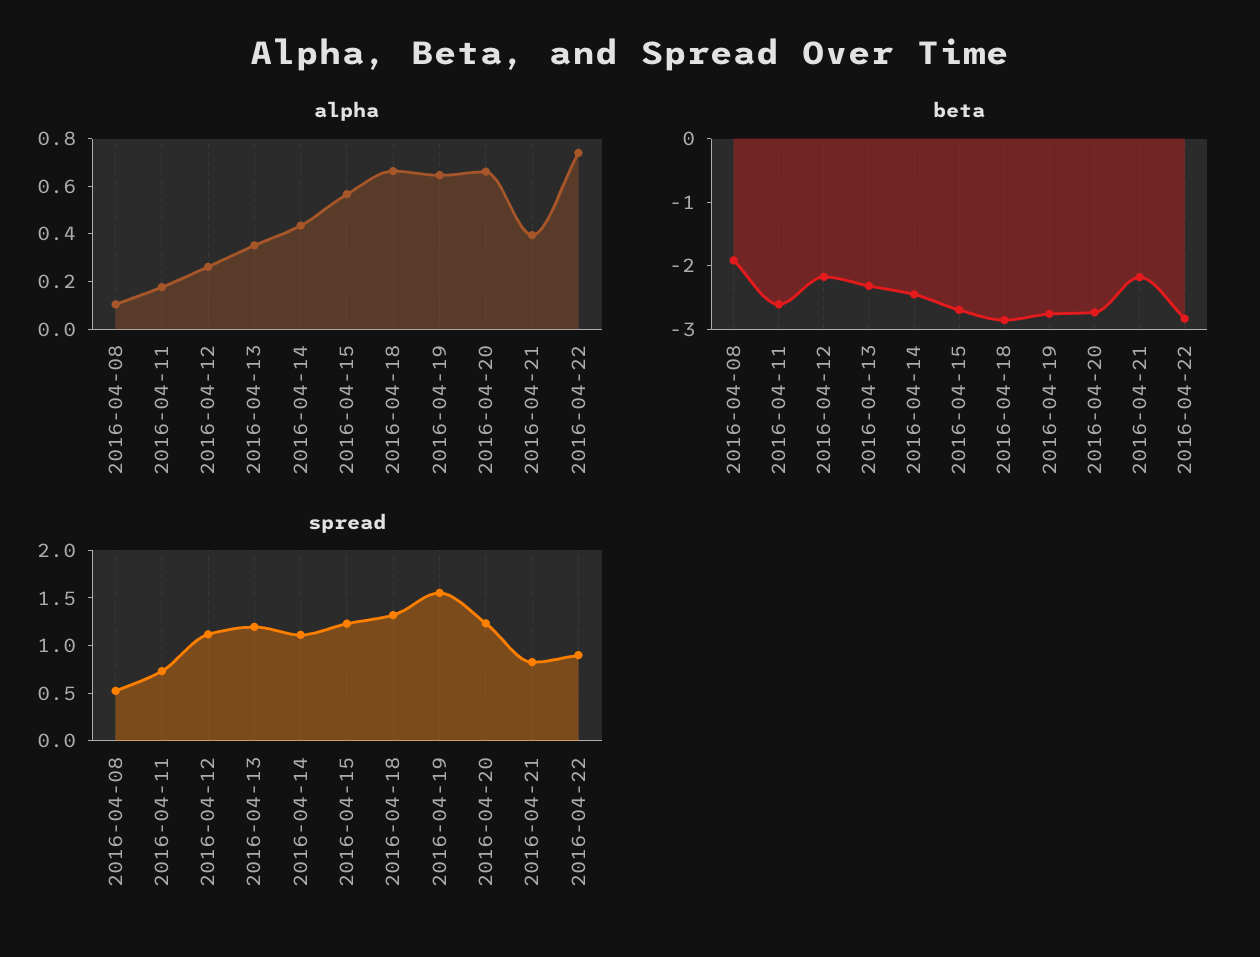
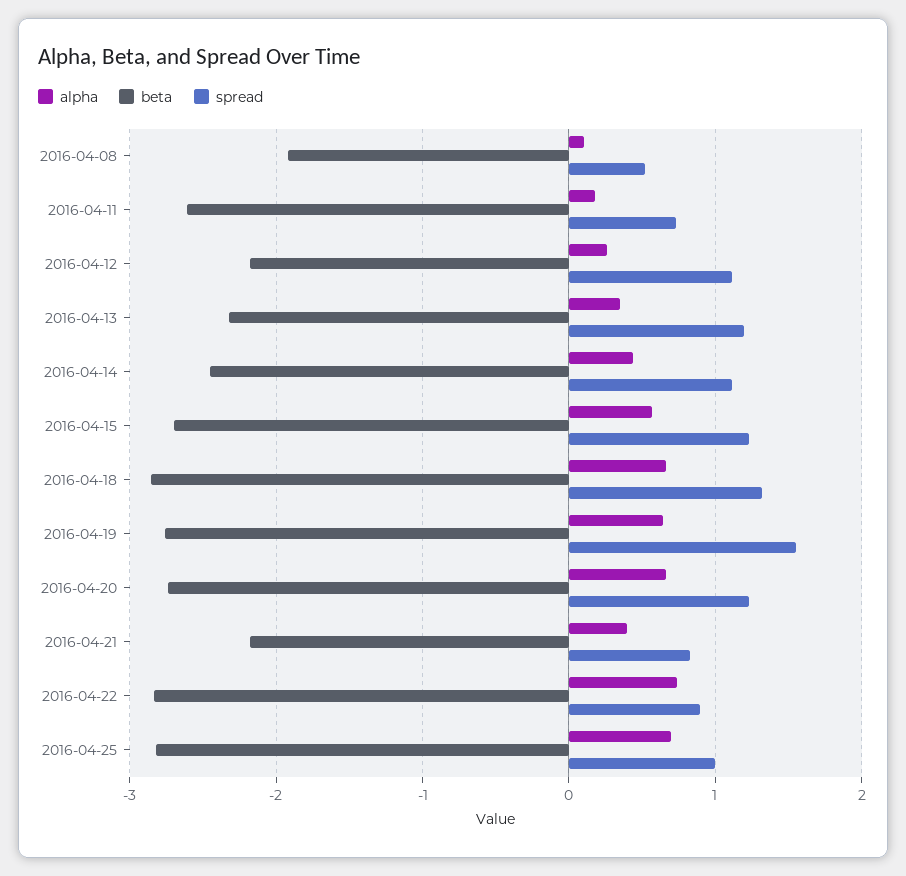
alpha, 2016-04-25: none -> 0.7
beta, 2016-04-25: none -> -2.8
spread, 2016-04-25: none -> 1

